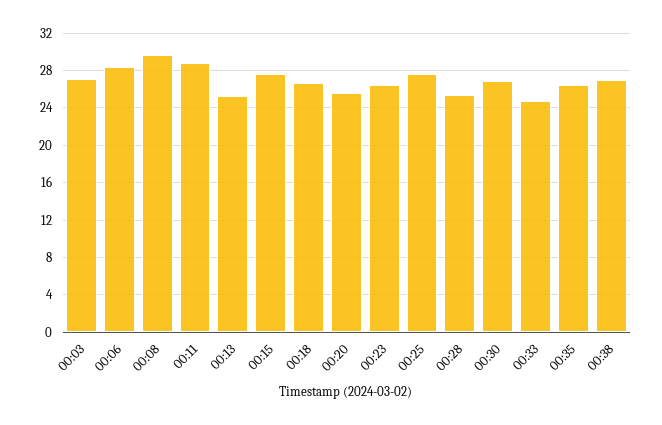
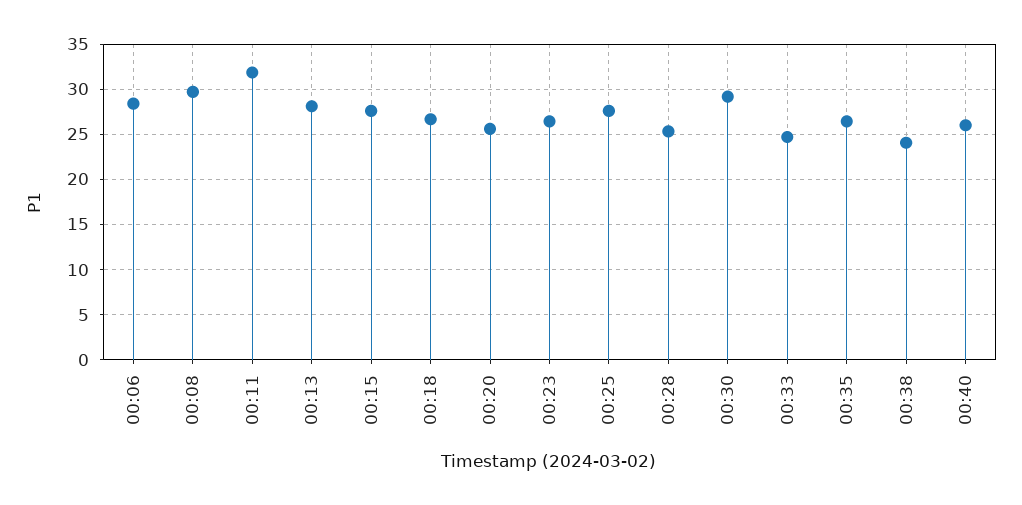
00:03: 27 -> none
00:11: 29 -> 32
00:13: 25 -> 28
00:30: 27 -> 29
00:38: 27 -> 24
00:40: none -> 26

